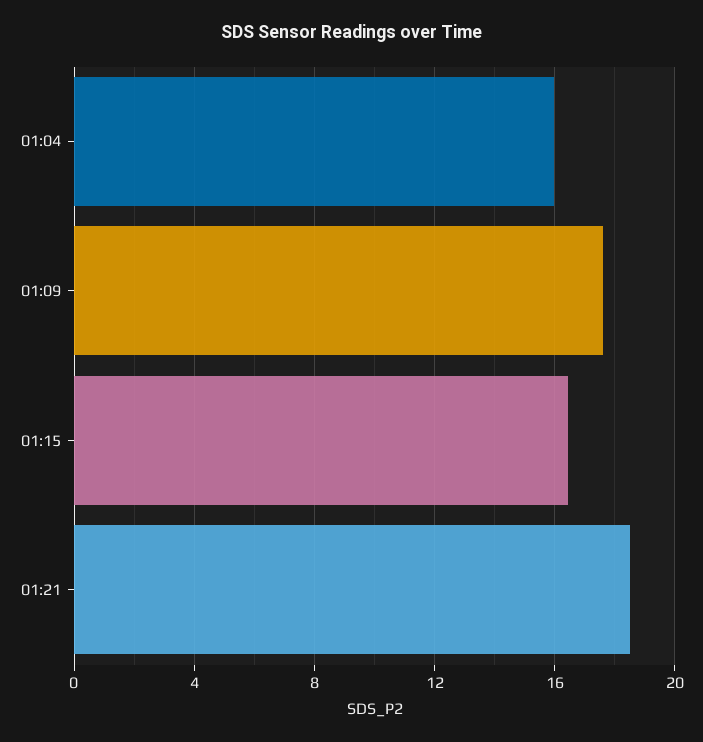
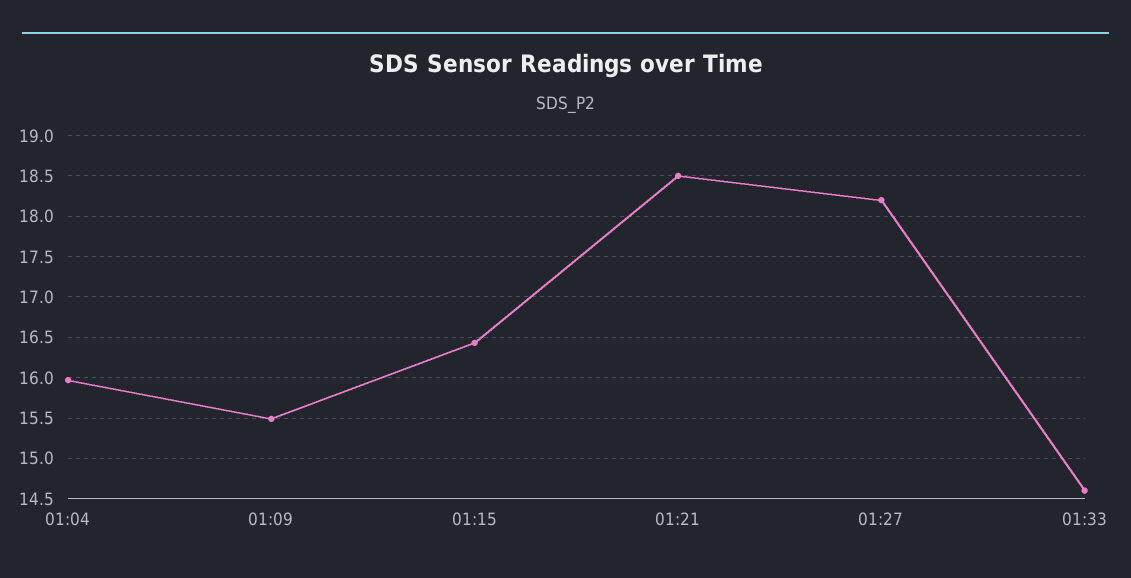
01:09: 17.5 -> 15.5
01:27: none -> 18.2
01:33: none -> 14.6

